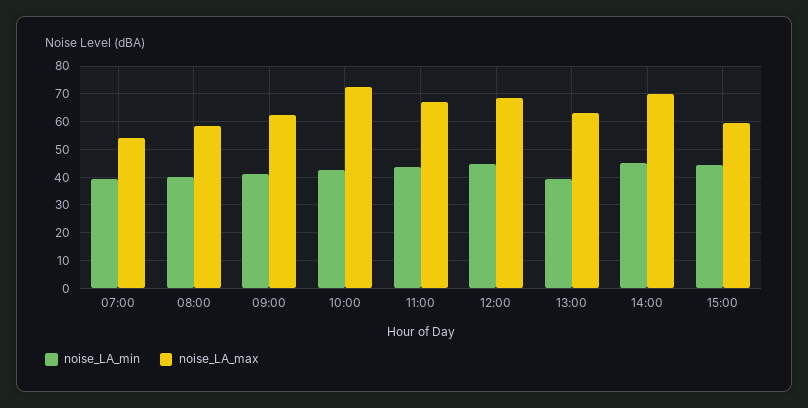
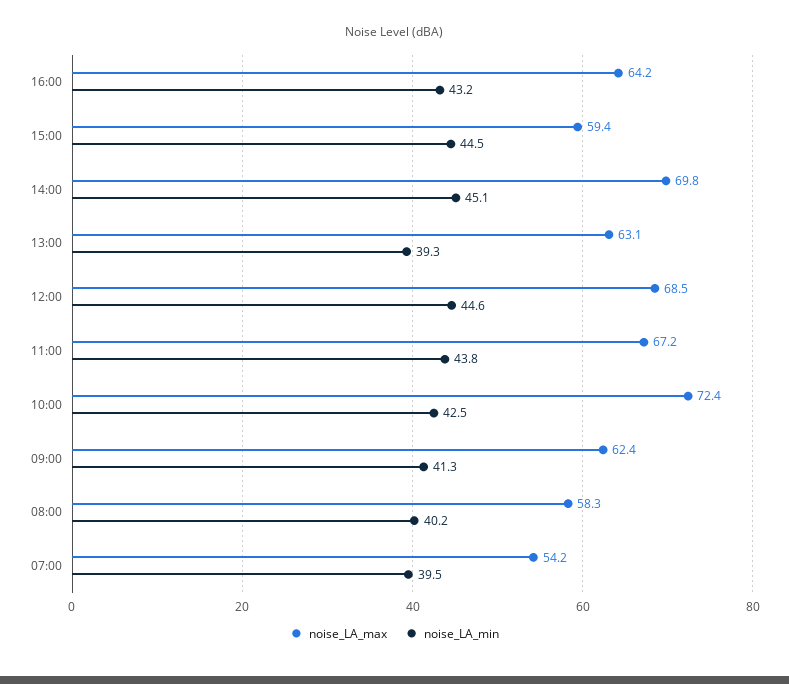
noise_LA_max, 16:00: none -> 64.2
noise_LA_min, 16:00: none -> 43.2

